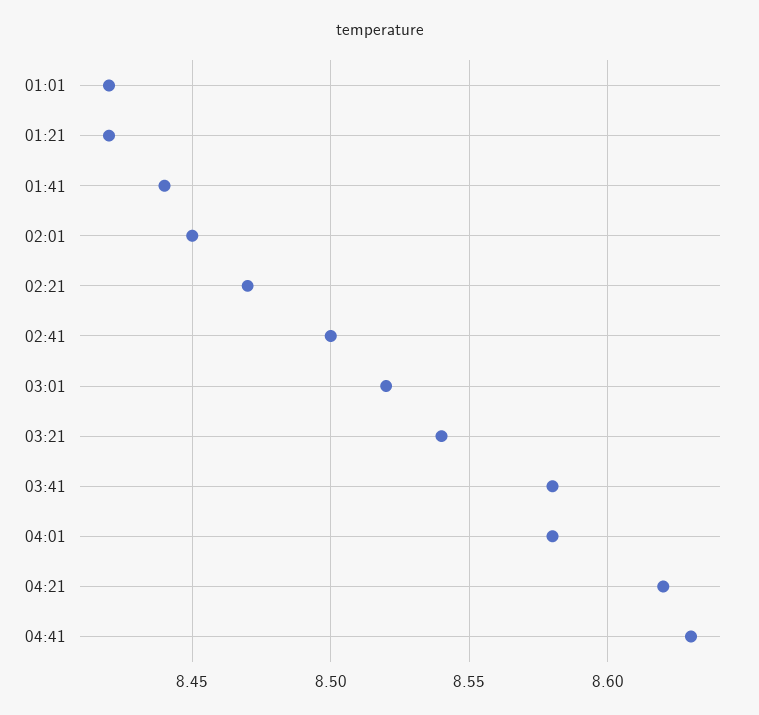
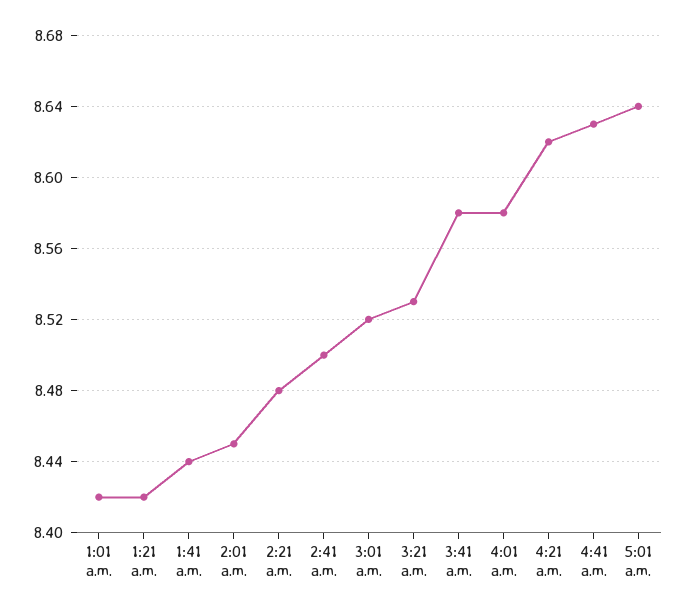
02:21: 8.47 -> 8.48
03:21: 8.54 -> 8.53
5:01 a.m.: none -> 8.64

